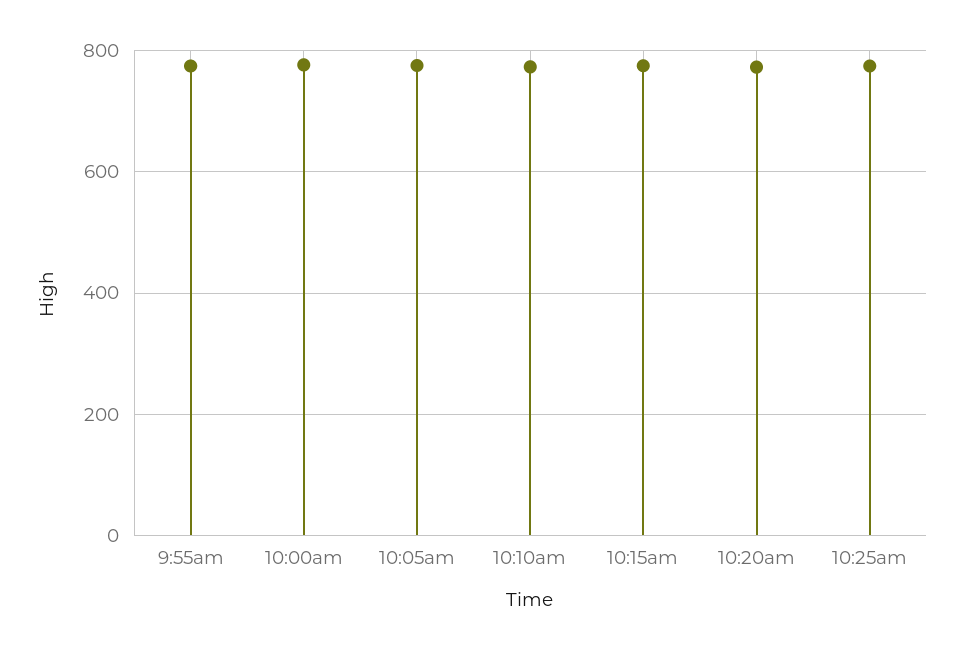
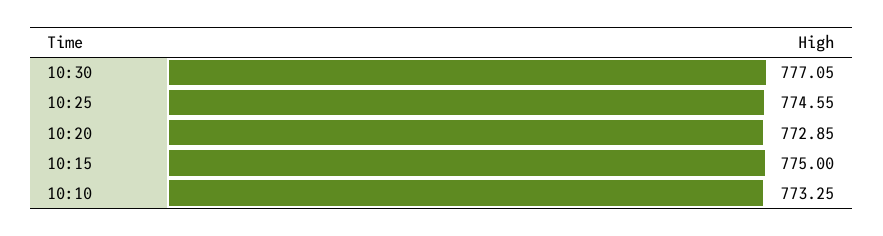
9:55am: 780 -> none
10:00am: 780 -> none
10:05am: 780 -> none
10:30: none -> 777.05

